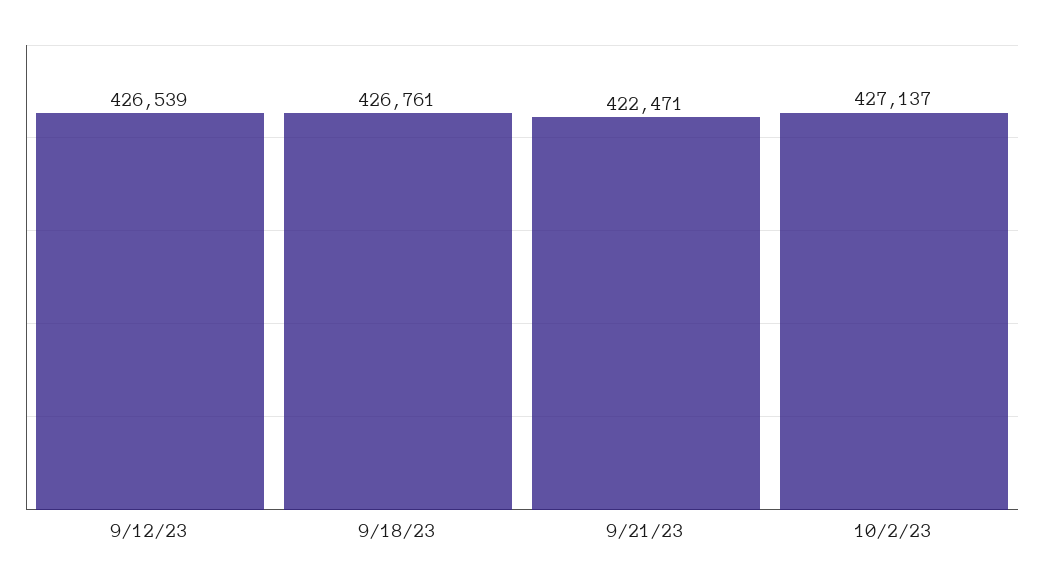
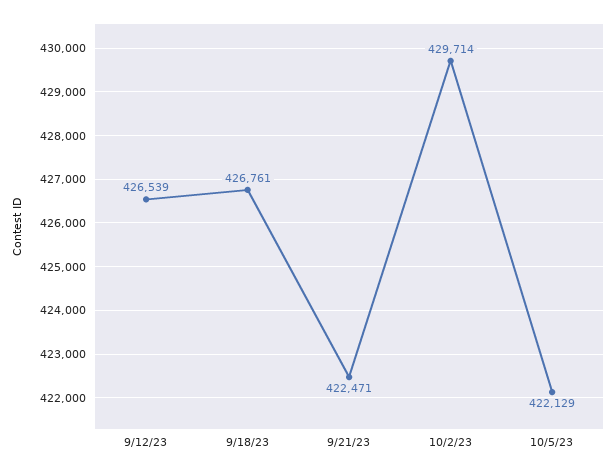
10/2/23: 427137 -> 429714
10/5/23: none -> 422129

